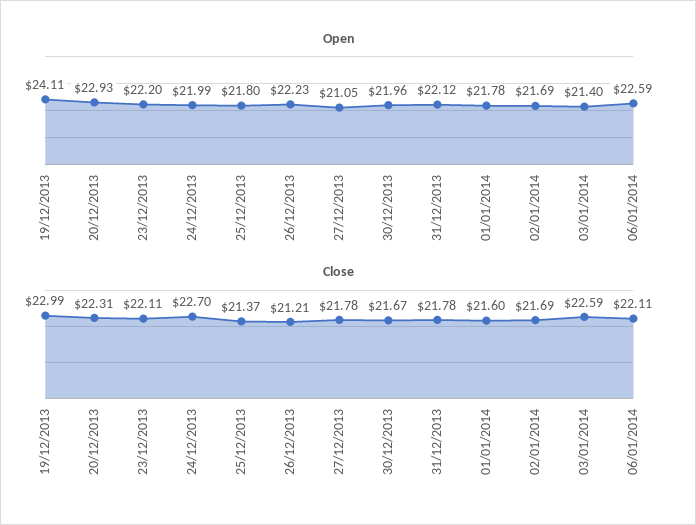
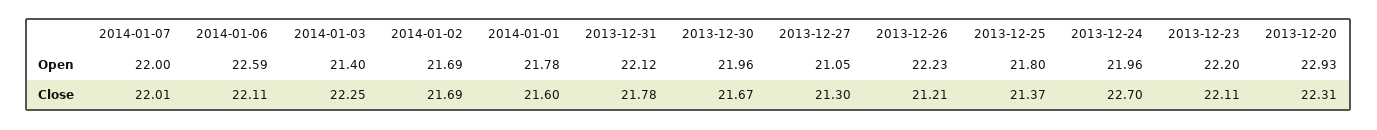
Open, 19/12/2013: 24.11 -> none
Open, 24/12/2013: 21.99 -> 21.96
Close, 19/12/2013: 22.99 -> none
Close, 27/12/2013: 21.78 -> 21.3
Close, 03/01/2014: 22.59 -> 22.25
Open, 2014-01-07: none -> 22
Close, 2014-01-07: none -> 22.01

